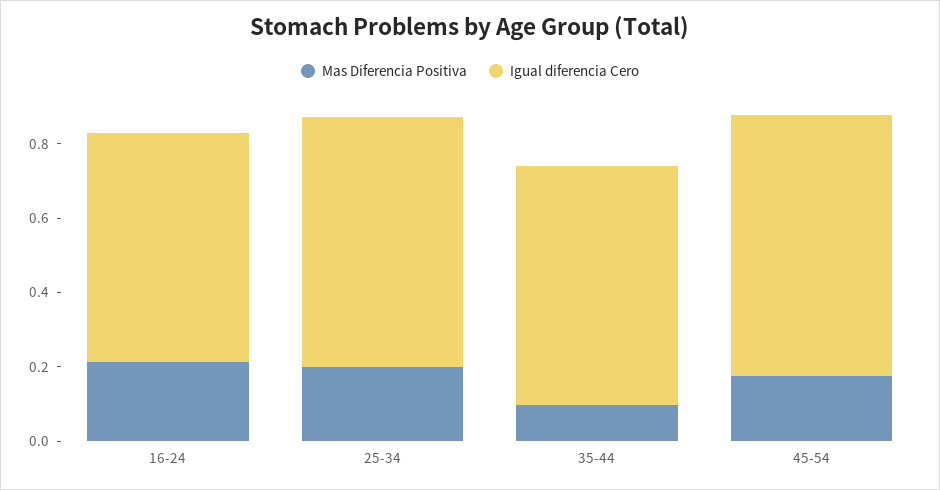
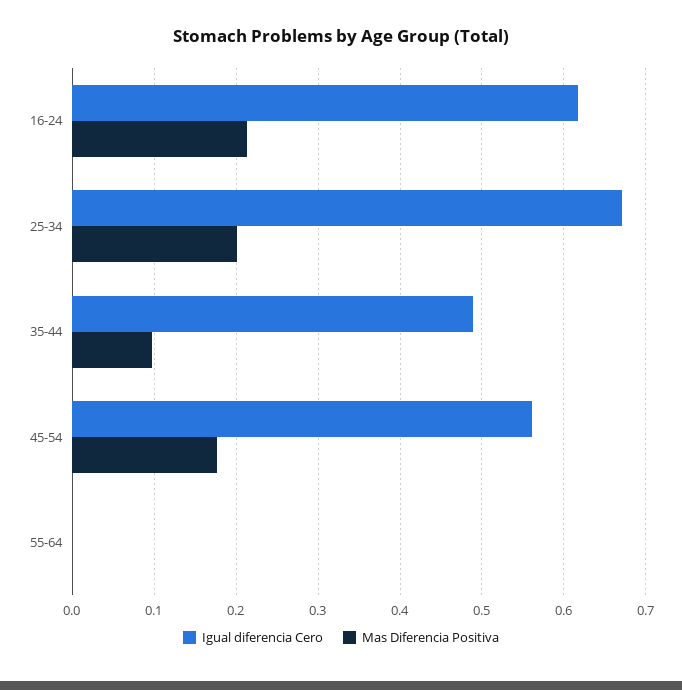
Igual diferencia Cero, 35-44: 0.65 -> 0.49
Igual diferencia Cero, 45-54: 0.7 -> 0.56
Igual diferencia Cero, 55-64: none -> 0
Mas Diferencia Positiva, 55-64: none -> 0

